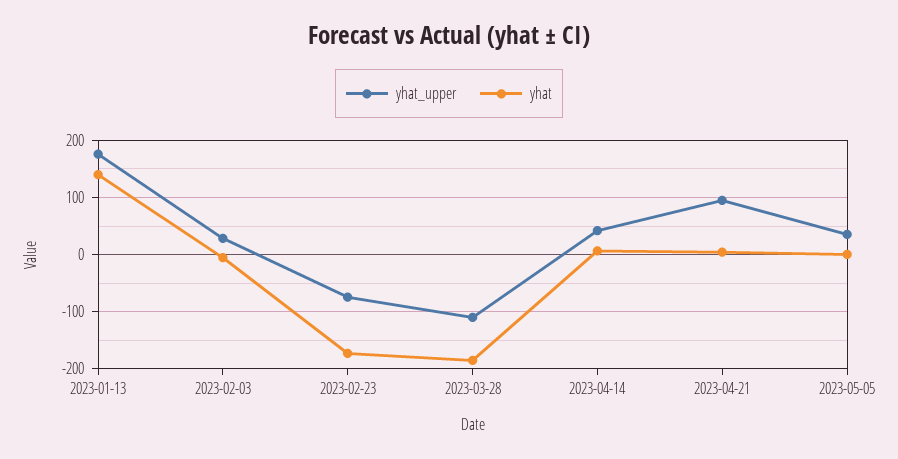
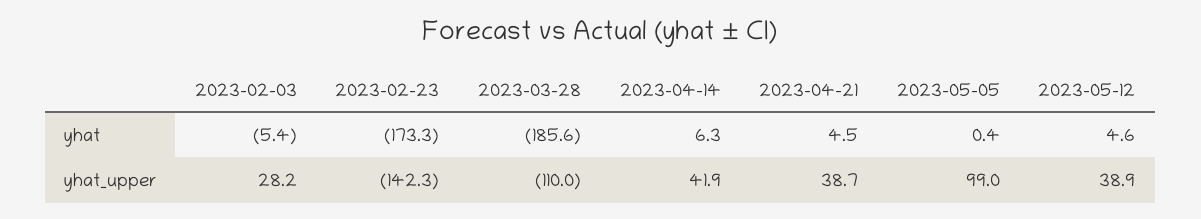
yhat_upper, 2023-01-13: 180 -> none
yhat, 2023-01-13: 140 -> none
yhat_upper, 2023-02-23: -80 -> -142.3
yhat_upper, 2023-04-21: 100 -> 38.7
yhat_upper, 2023-05-05: 40 -> 99
yhat, 2023-05-12: none -> 4.6
yhat_upper, 2023-05-12: none -> 38.9

